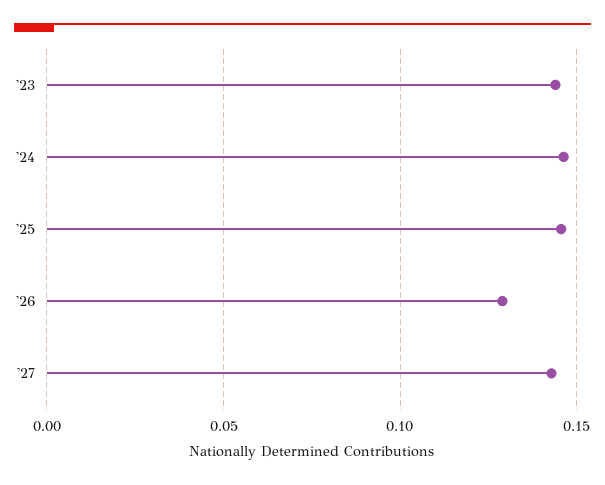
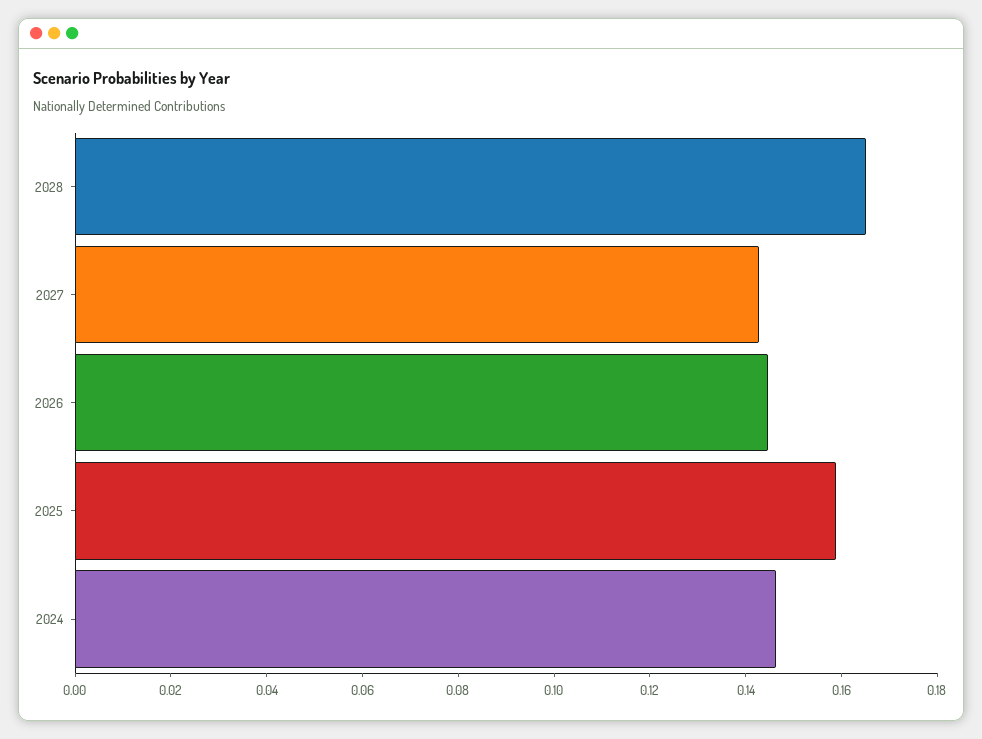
'23: 0.145 -> none
'25: 0.145 -> 0.16
'26: 0.13 -> 0.145
2028: none -> 0.165

